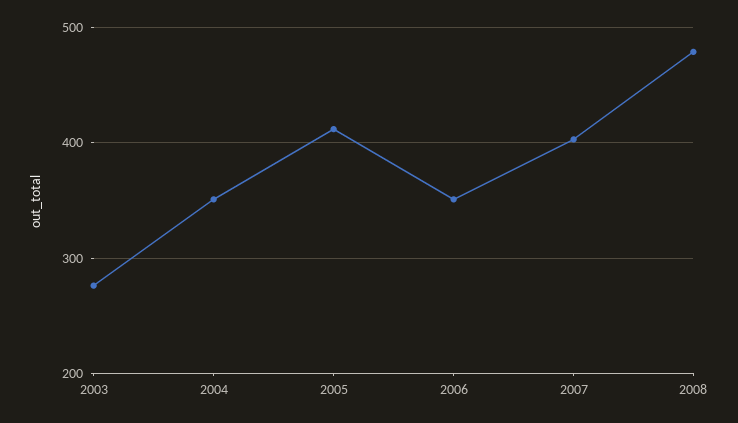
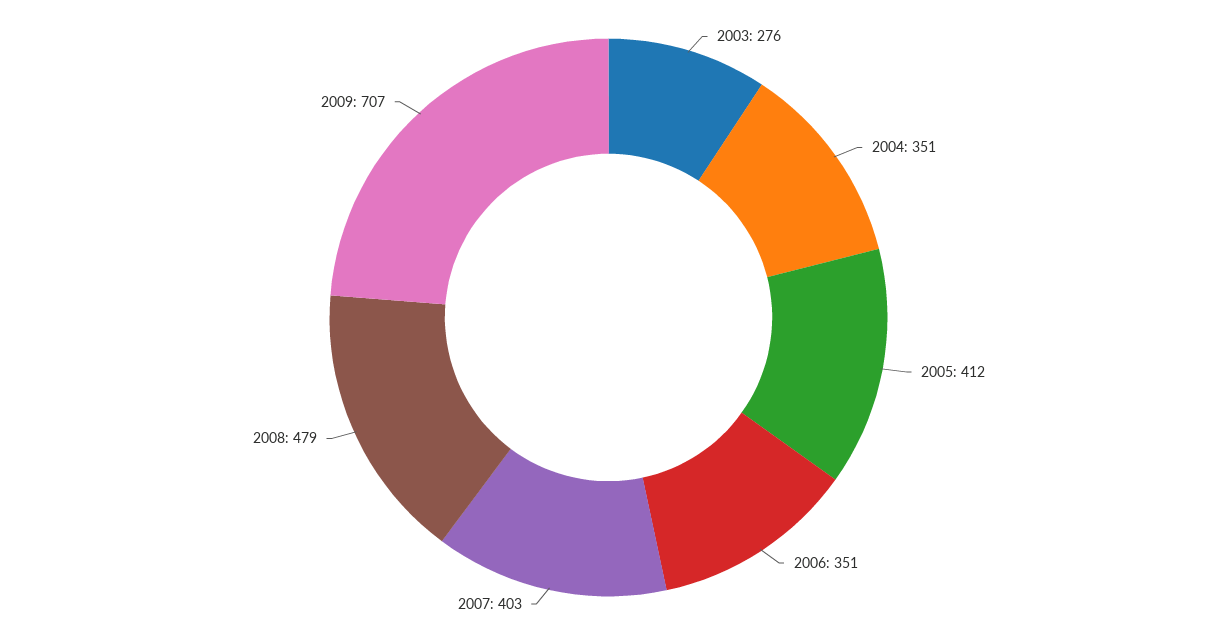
2009: none -> 707

